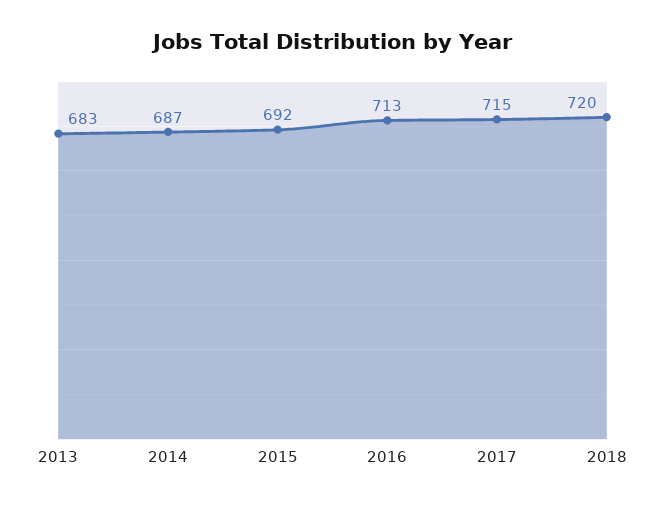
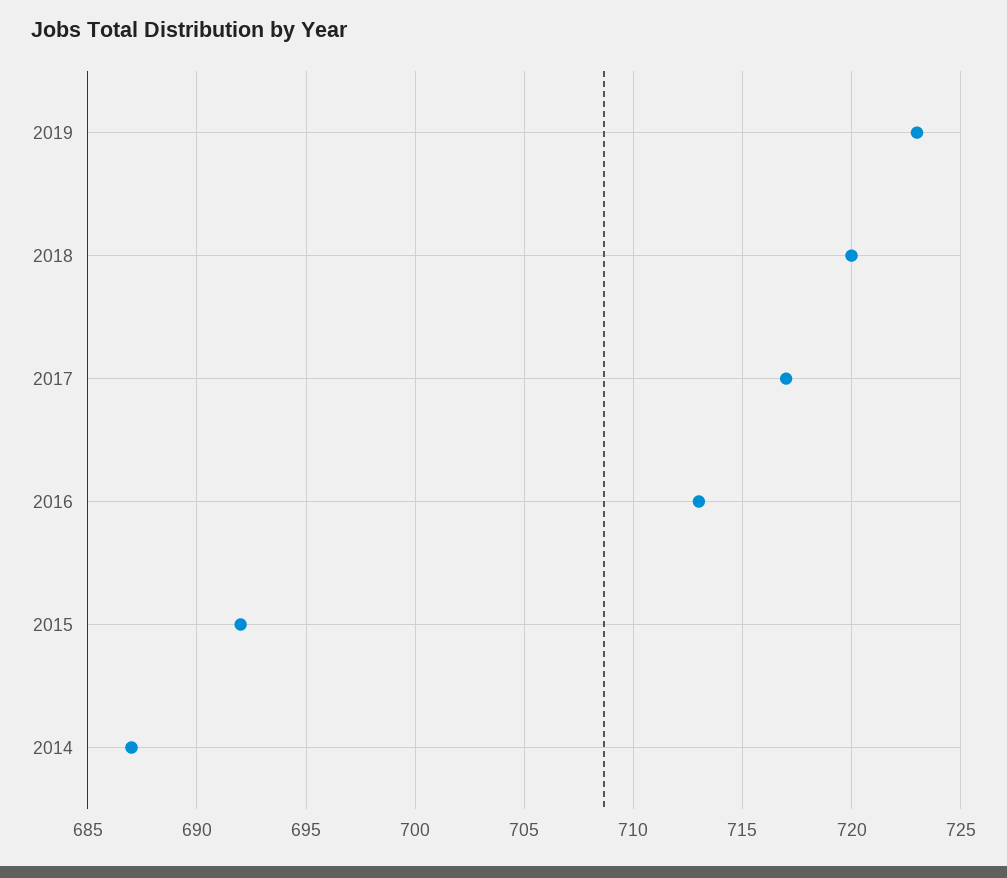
2013: 683 -> none
2017: 715 -> 717
2019: none -> 723

